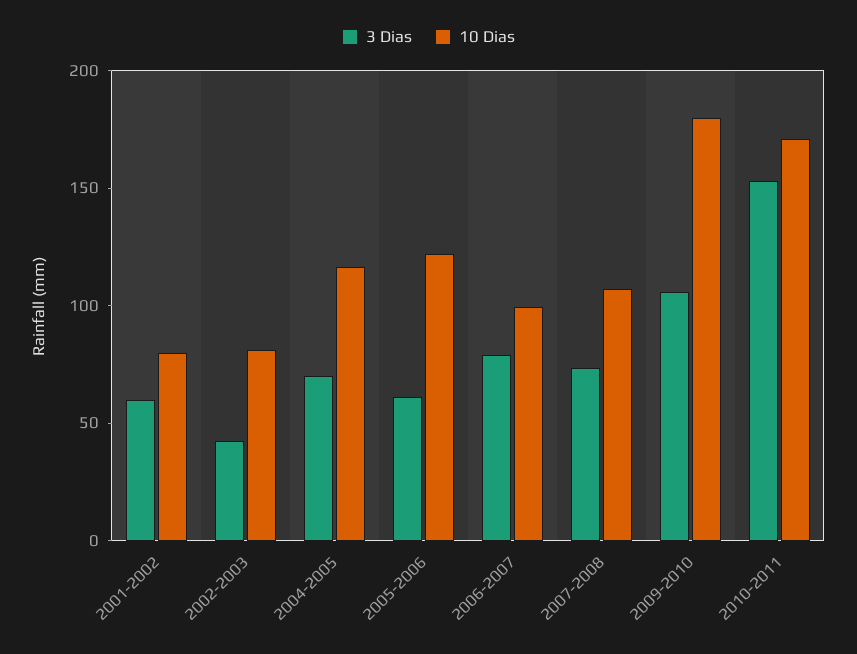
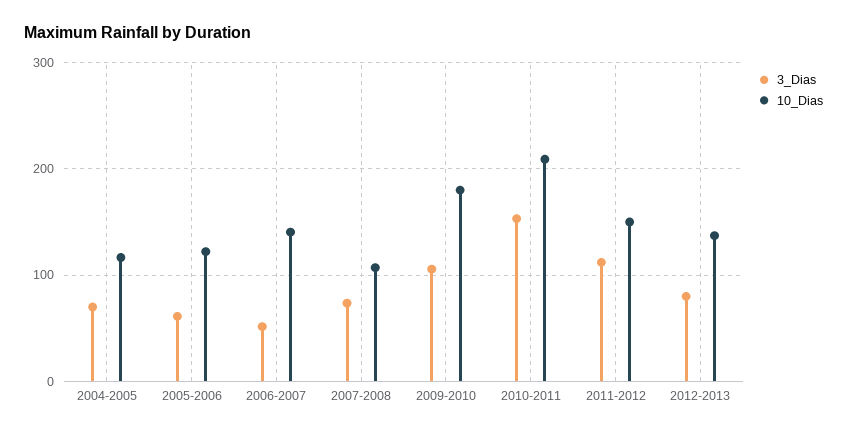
3 Dias, 2001-2002: 60 -> none
10 Dias, 2001-2002: 80 -> none
3 Dias, 2002-2003: 40 -> none
10 Dias, 2002-2003: 80 -> none
3 Dias, 2006-2007: 80 -> 50
10 Dias, 2006-2007: 100 -> 140
10 Dias, 2010-2011: 170 -> 210
3 Dias, 2011-2012: none -> 110
10 Dias, 2011-2012: none -> 150
3 Dias, 2012-2013: none -> 80
10 Dias, 2012-2013: none -> 140

